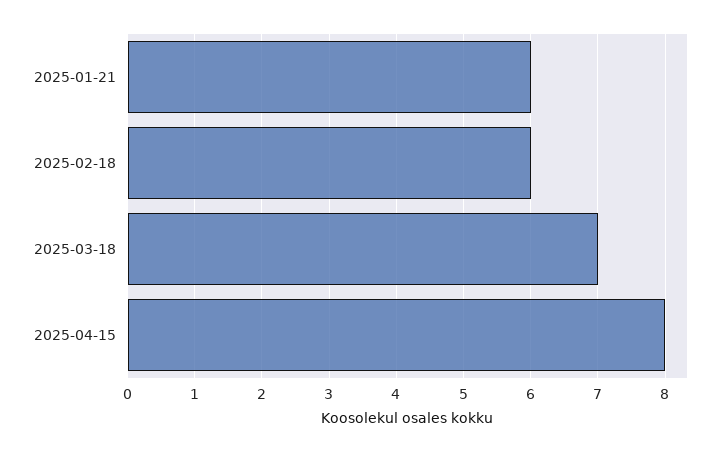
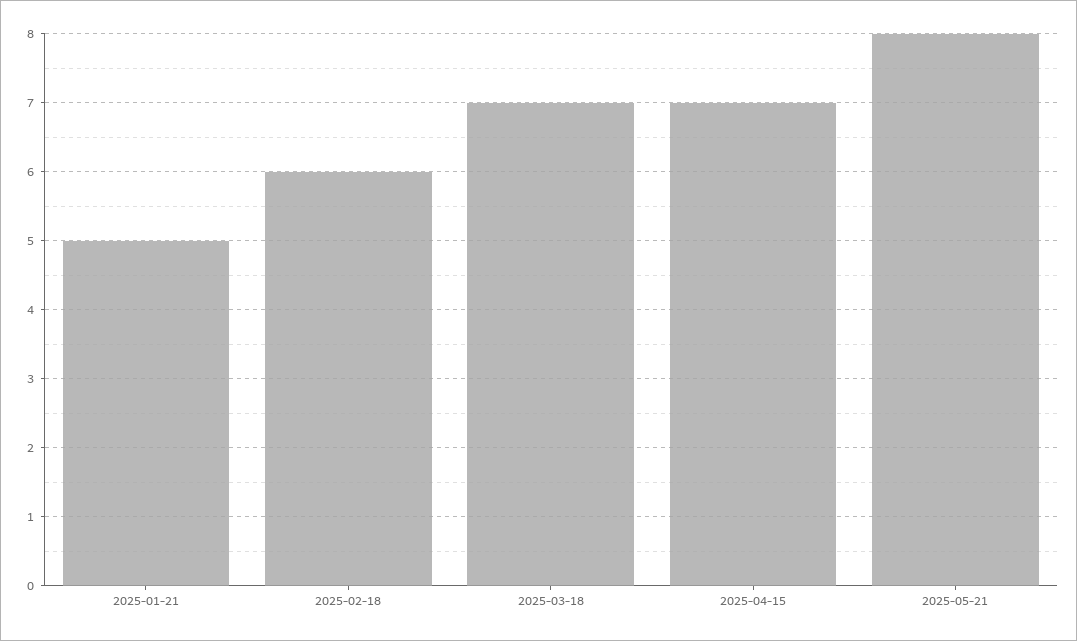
2025-01-21: 6 -> 5
2025-04-15: 8 -> 7
2025-05-21: none -> 8

